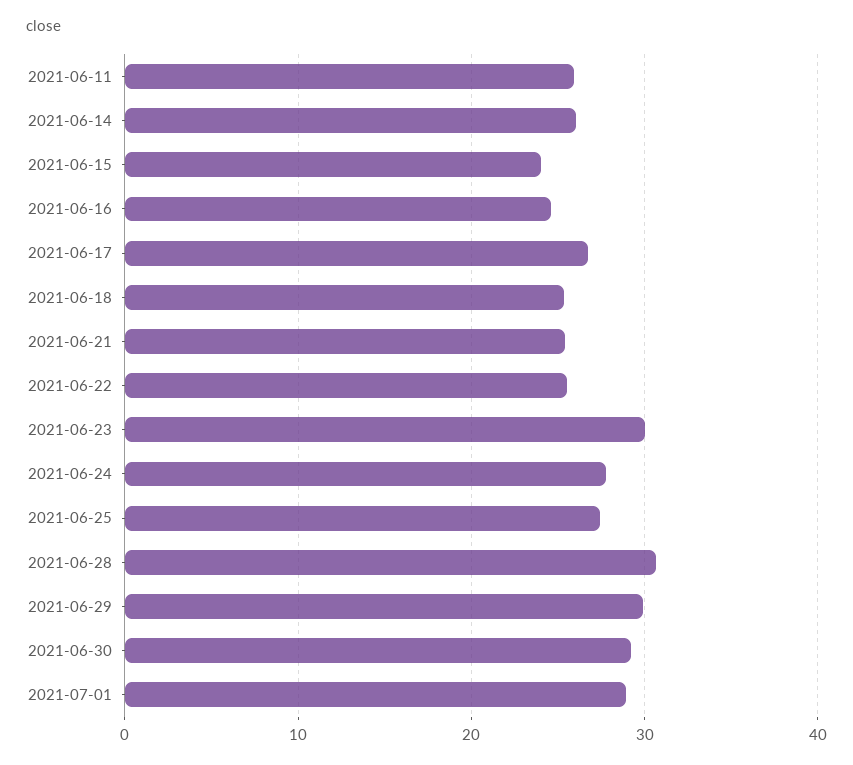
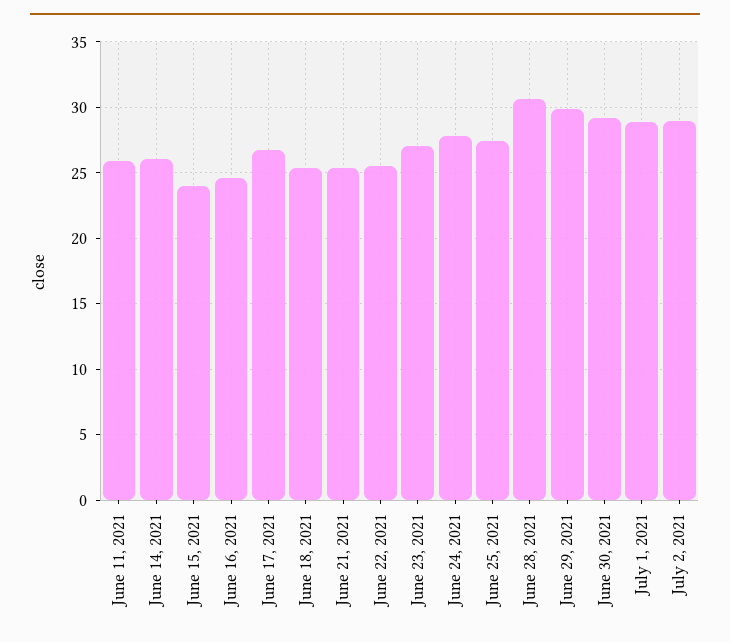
2021-06-23: 30 -> 27
July 2, 2021: none -> 29

